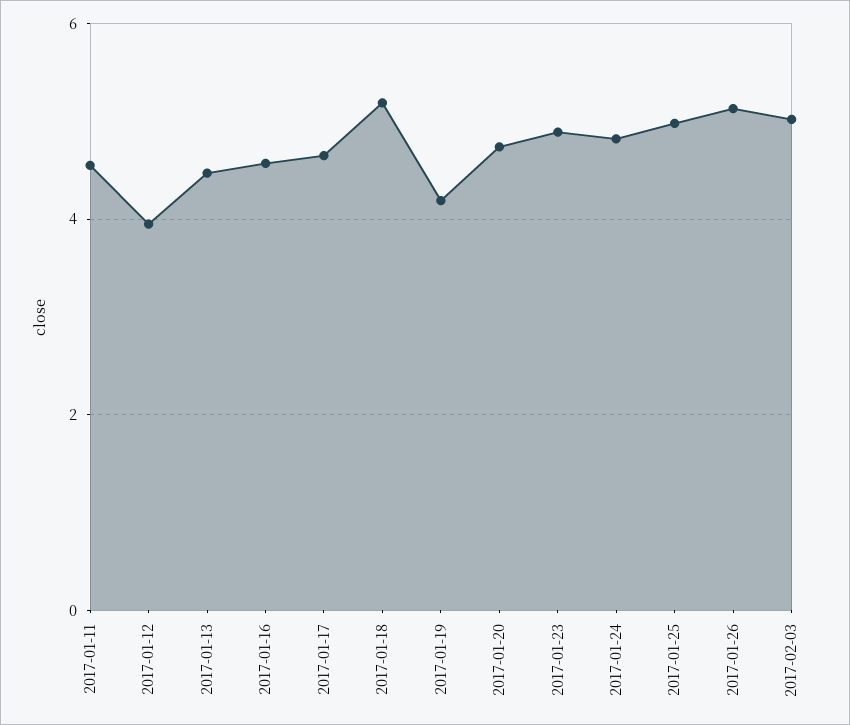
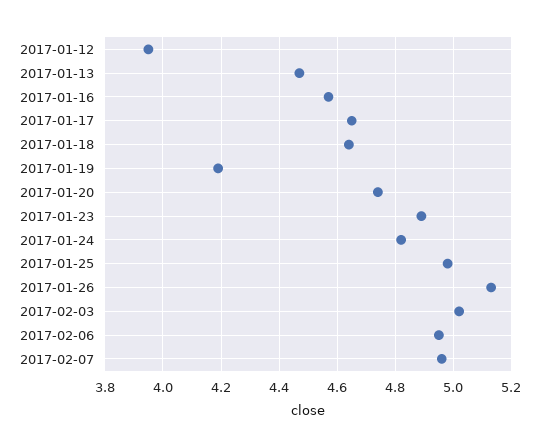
2017-01-11: 4.6 -> none
2017-01-18: 5.2 -> 4.65
2017-02-06: none -> 4.95
2017-02-07: none -> 4.95

